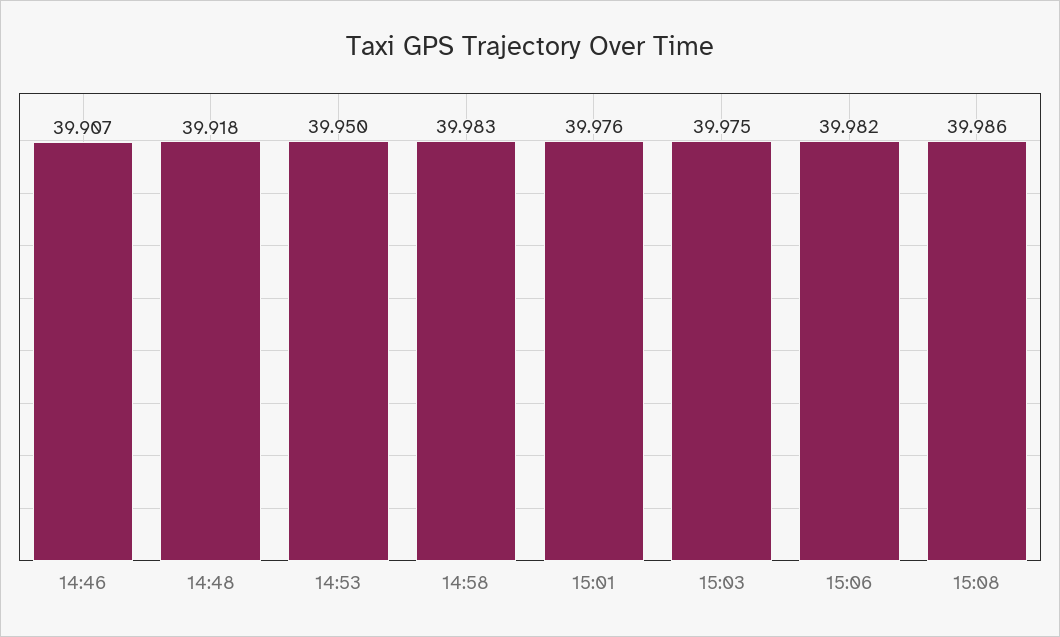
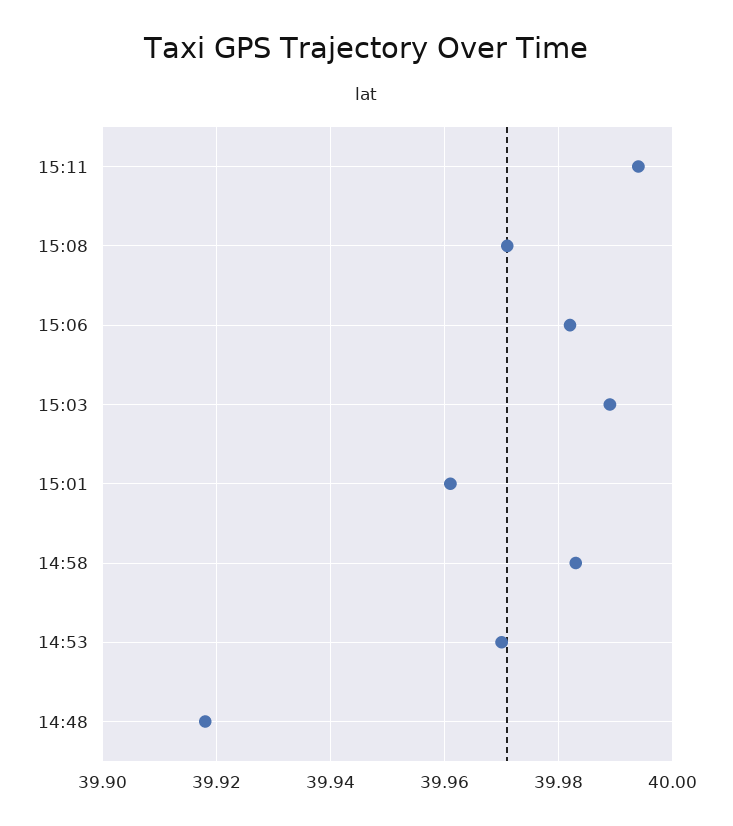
14:46: 39.907 -> none
14:53: 39.95 -> 39.97
15:01: 39.976 -> 39.96
15:03: 39.975 -> 39.99
15:08: 39.986 -> 39.97
15:11: none -> 39.995

